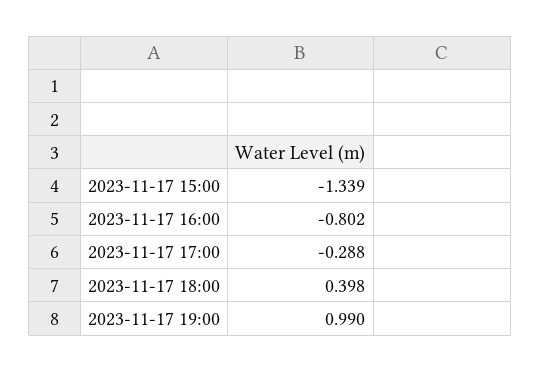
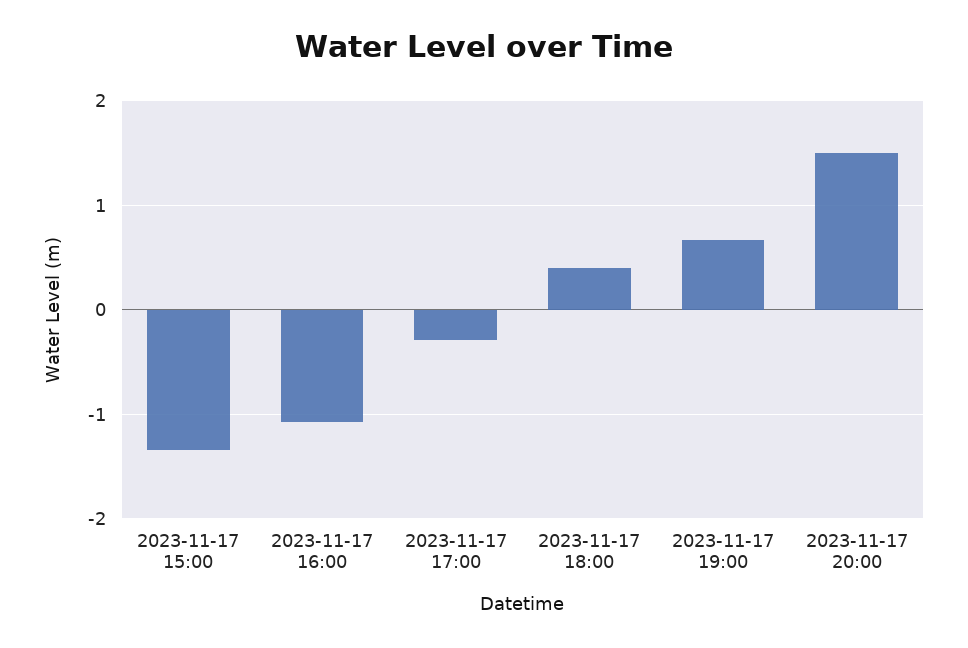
2023-11-17 16:00: -0.802 -> -1.1
2023-11-17 19:00: 0.99 -> 0.7
2023-11-17 20:00: none -> 1.5

